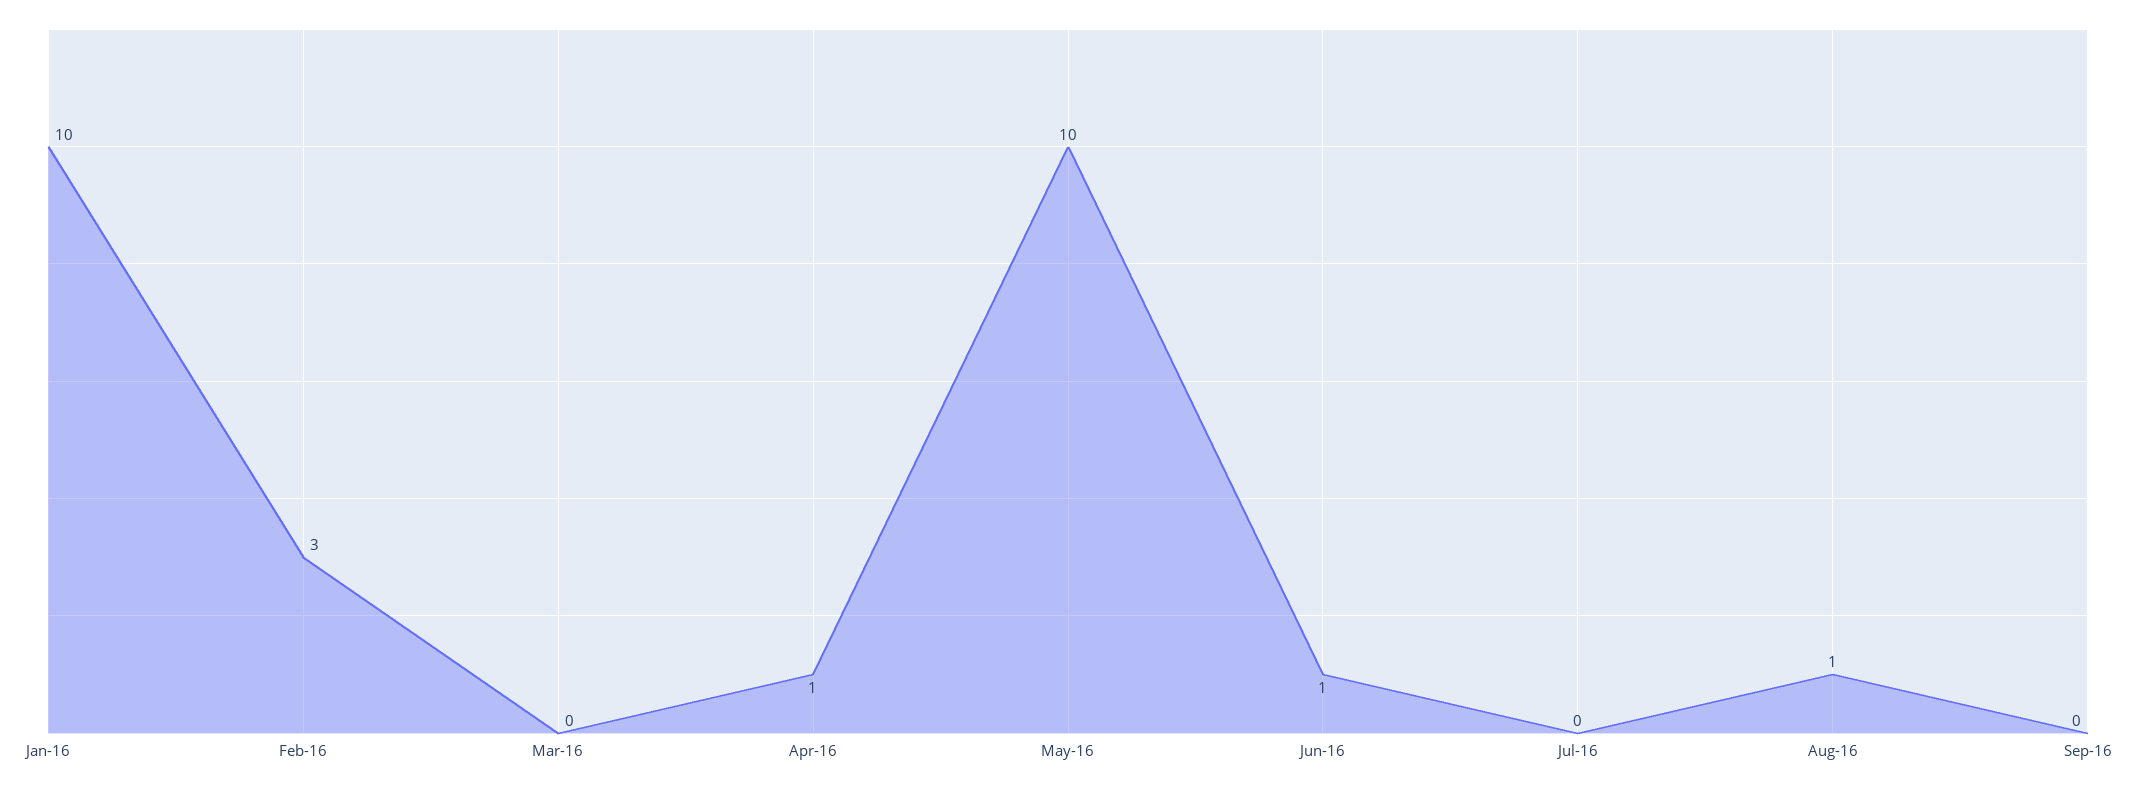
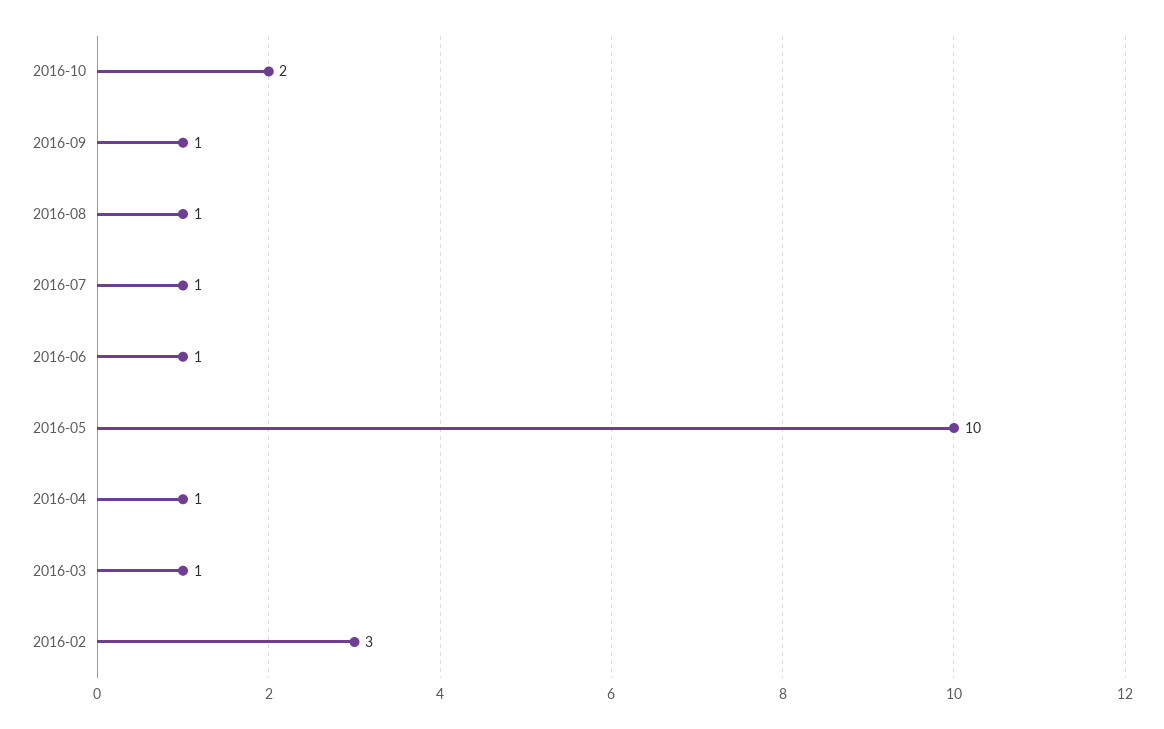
Jan-16: 10 -> none
Mar-16: 0 -> 1
Jul-16: 0 -> 1
Sep-16: 0 -> 1
2016-10: none -> 2

